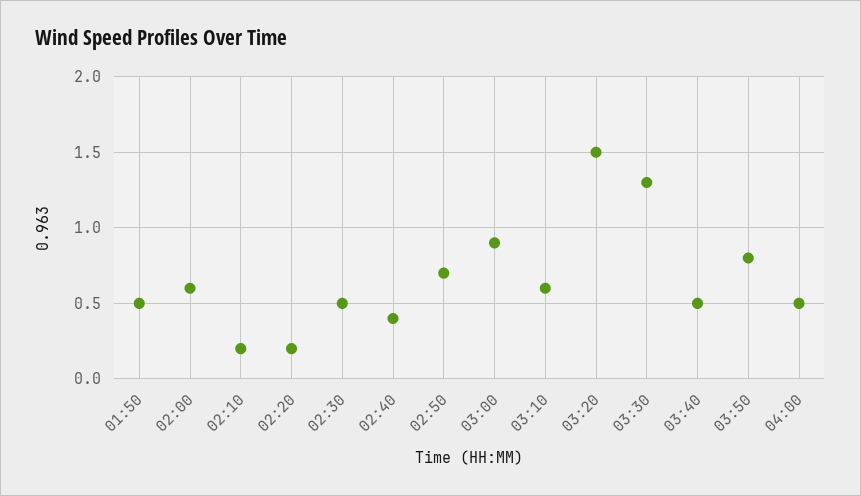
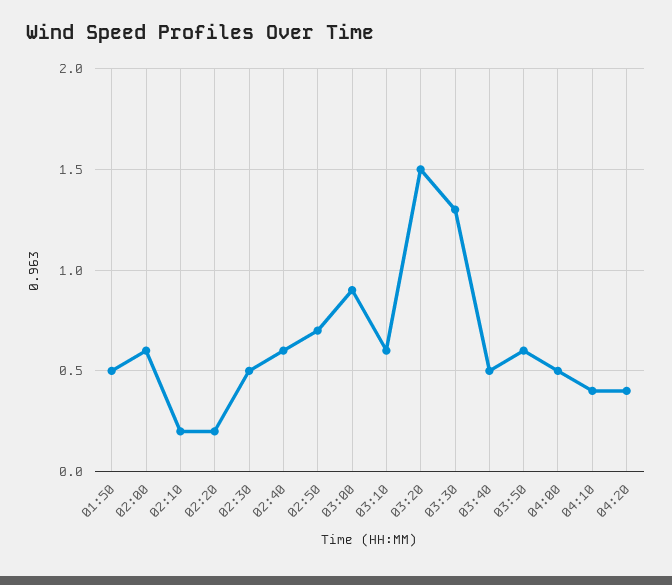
02:40: 0.4 -> 0.6
03:50: 0.8 -> 0.6
04:10: none -> 0.4
04:20: none -> 0.4

